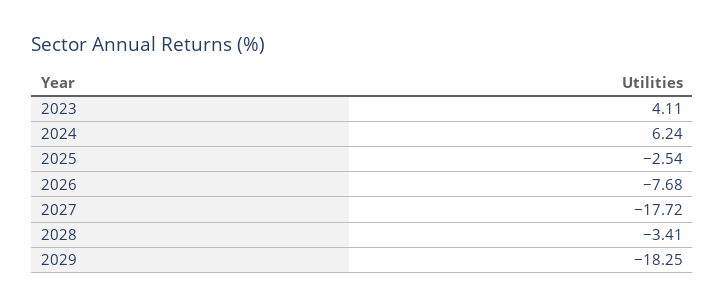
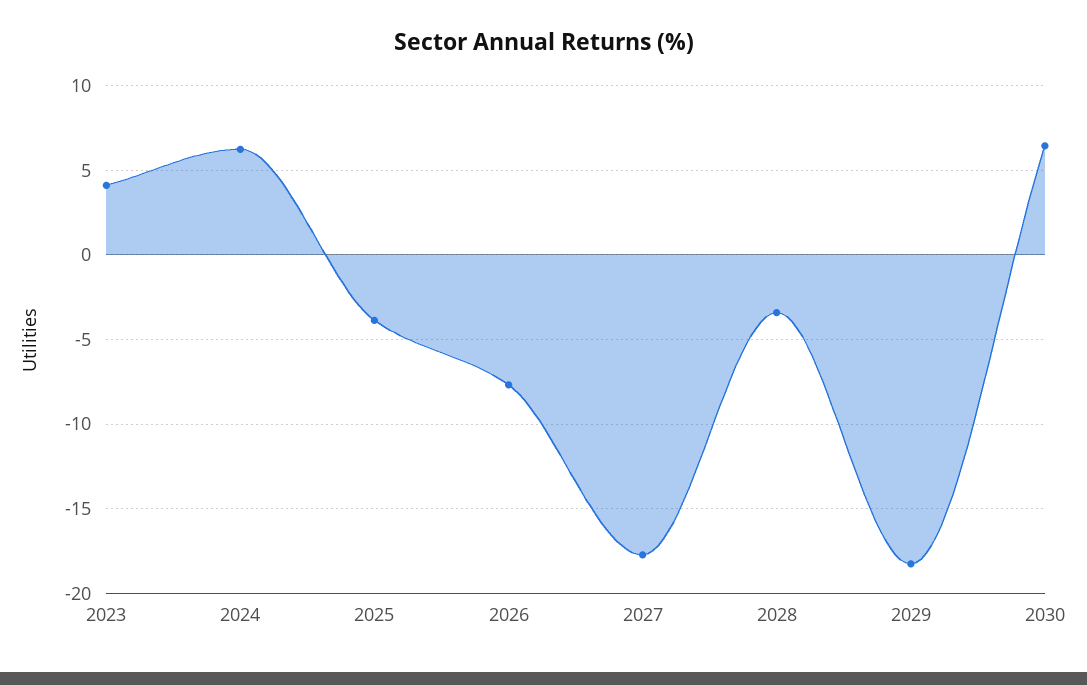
2025: -2.54 -> -4
2030: none -> 6.5

